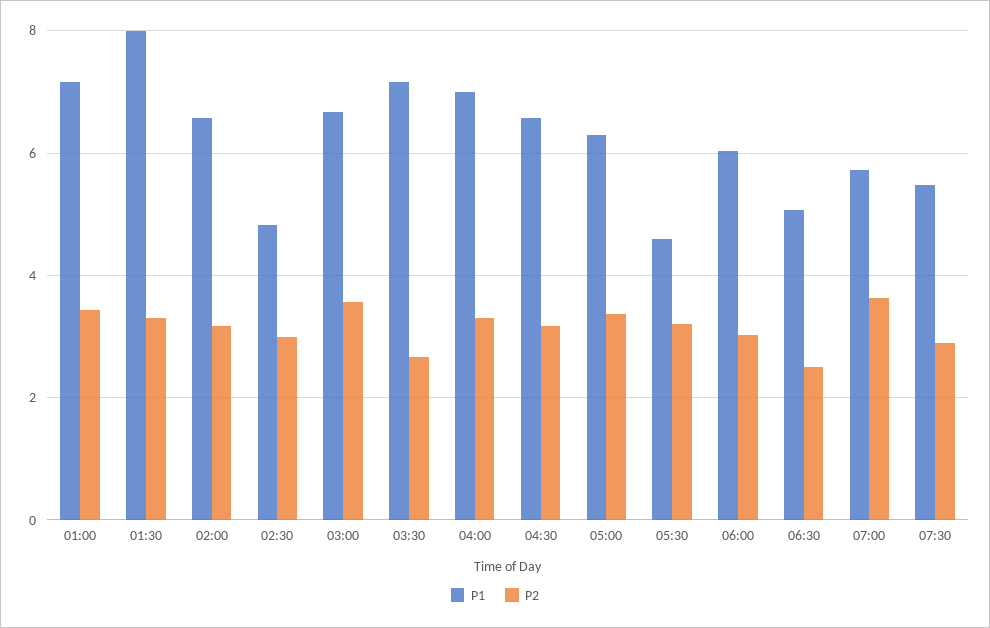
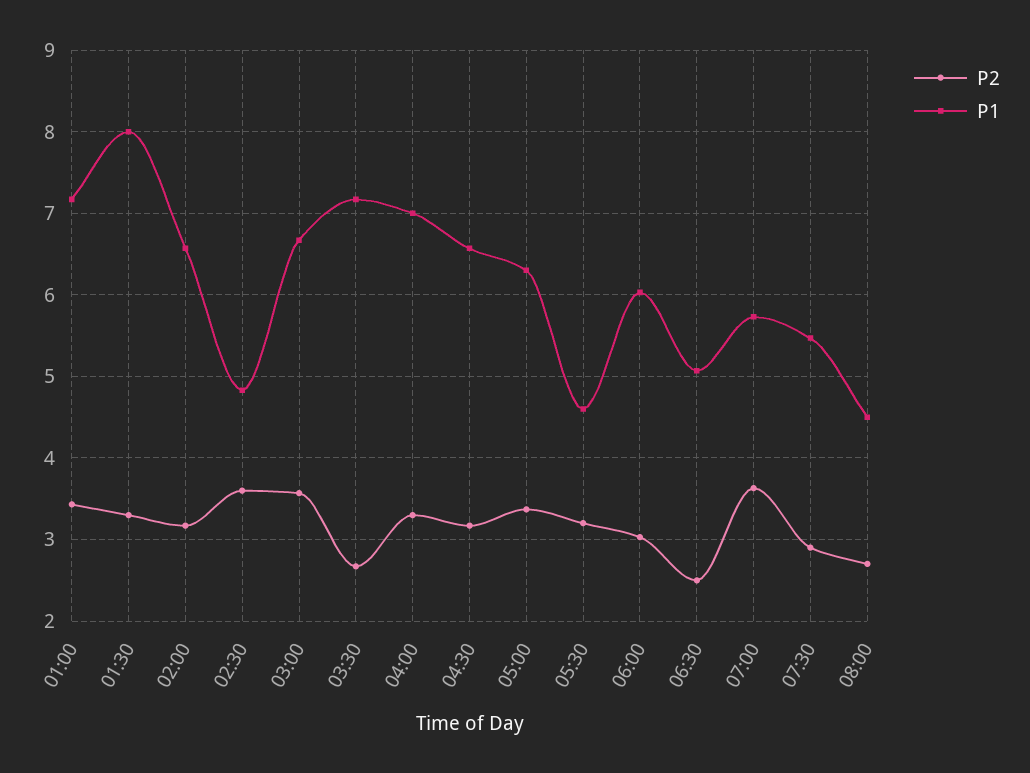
P2, 02:30: 3 -> 3.6
P2, 08:00: none -> 2.7
P1, 08:00: none -> 4.5

